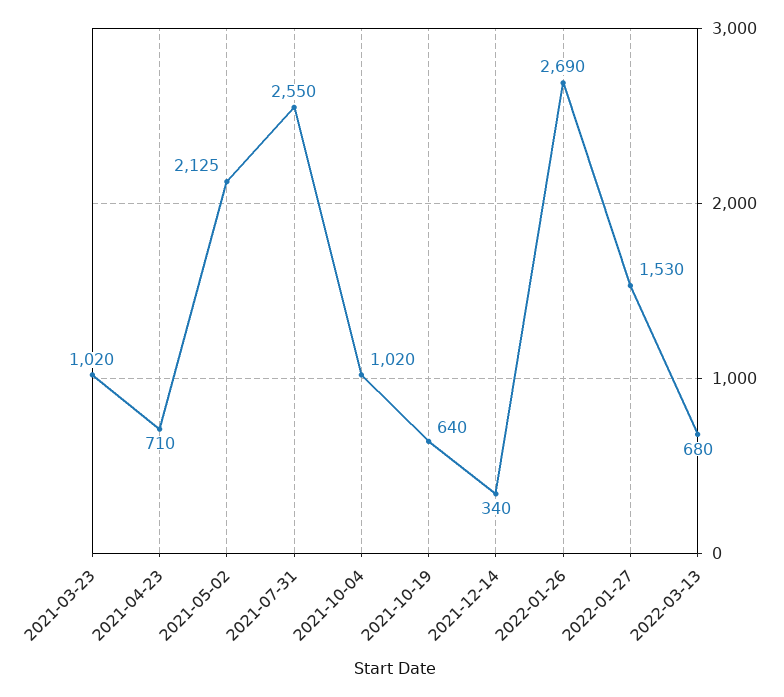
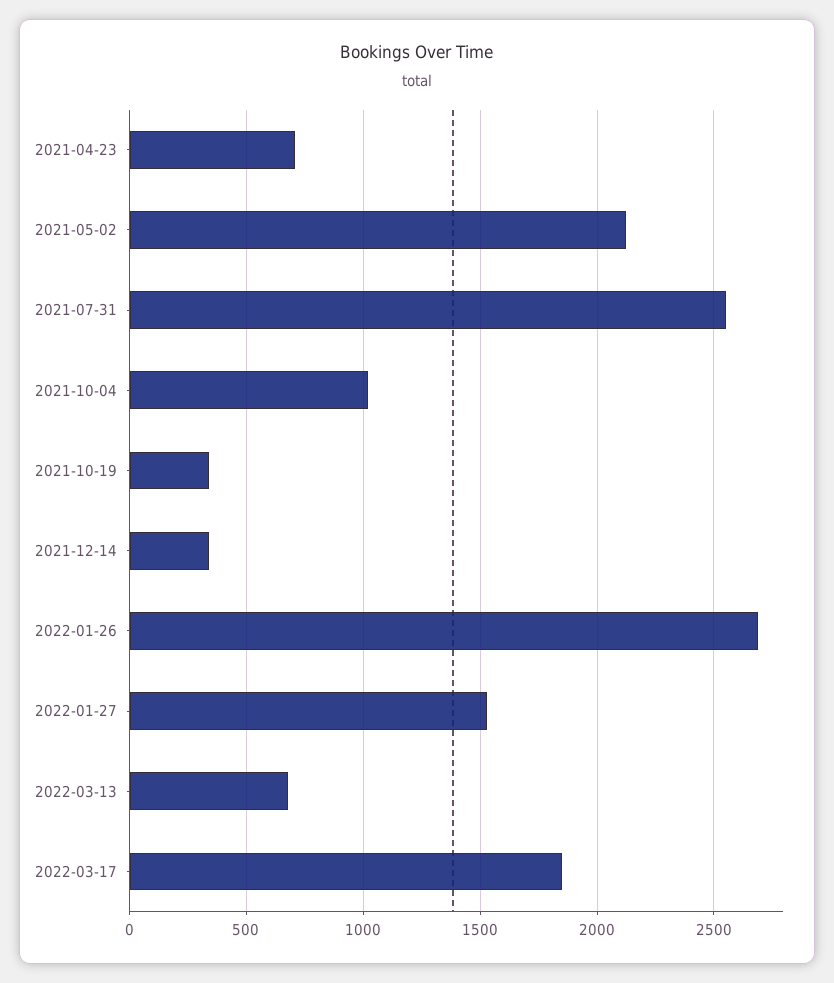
2021-03-23: 1020 -> none
2021-10-19: 640 -> 350
2022-03-17: none -> 1850

